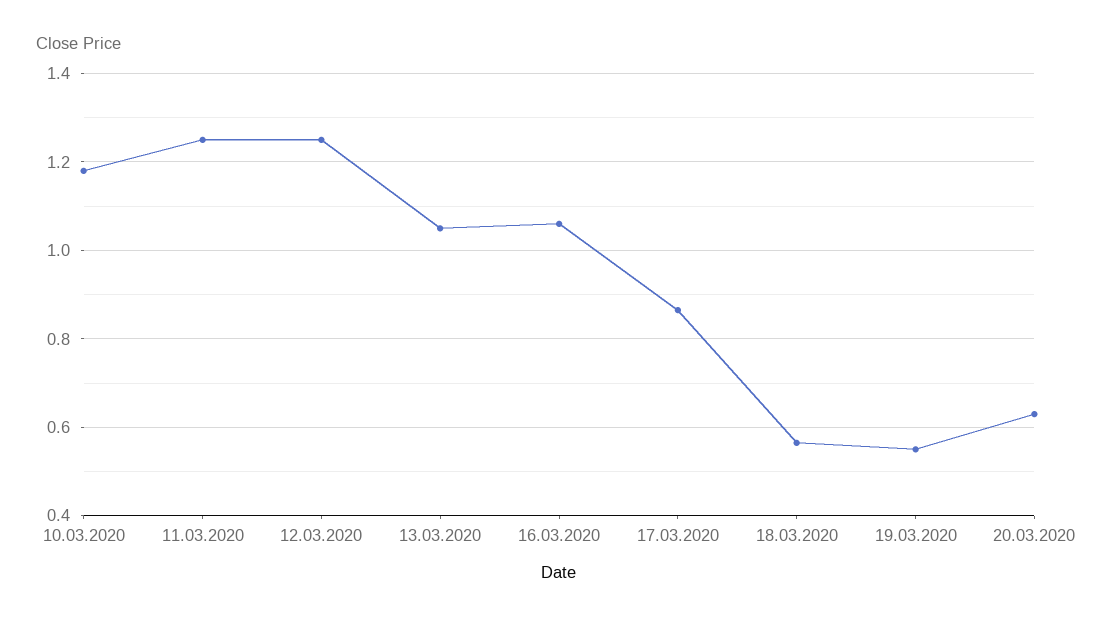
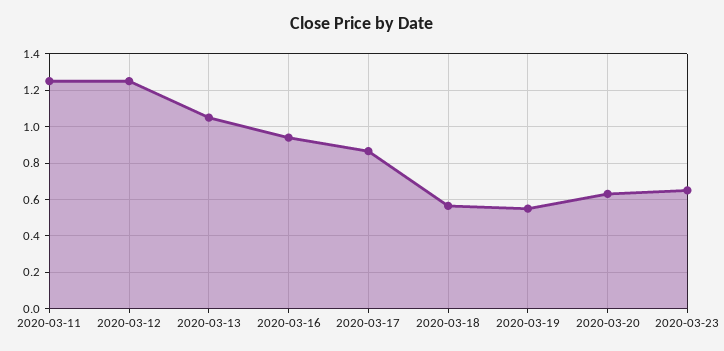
10.03.2020: 1.18 -> none
16.03.2020: 1.06 -> 0.95
2020-03-23: none -> 0.65

